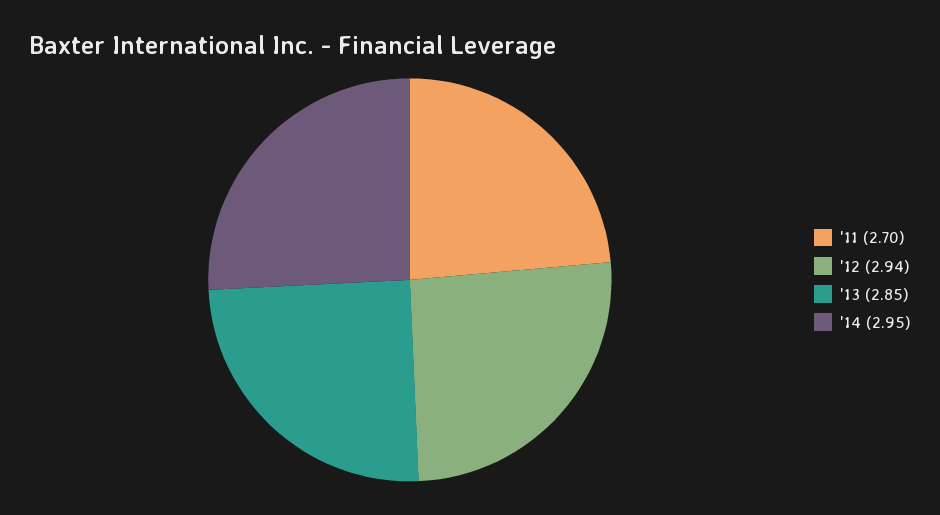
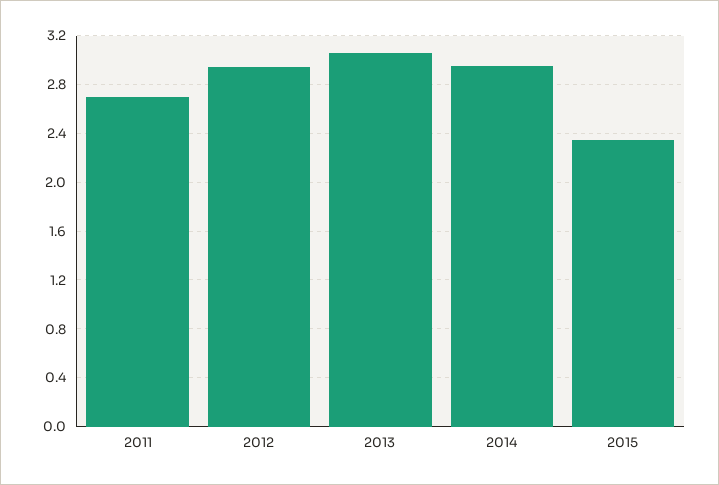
'13: 2.85 -> 3.05
2015: none -> 2.35

